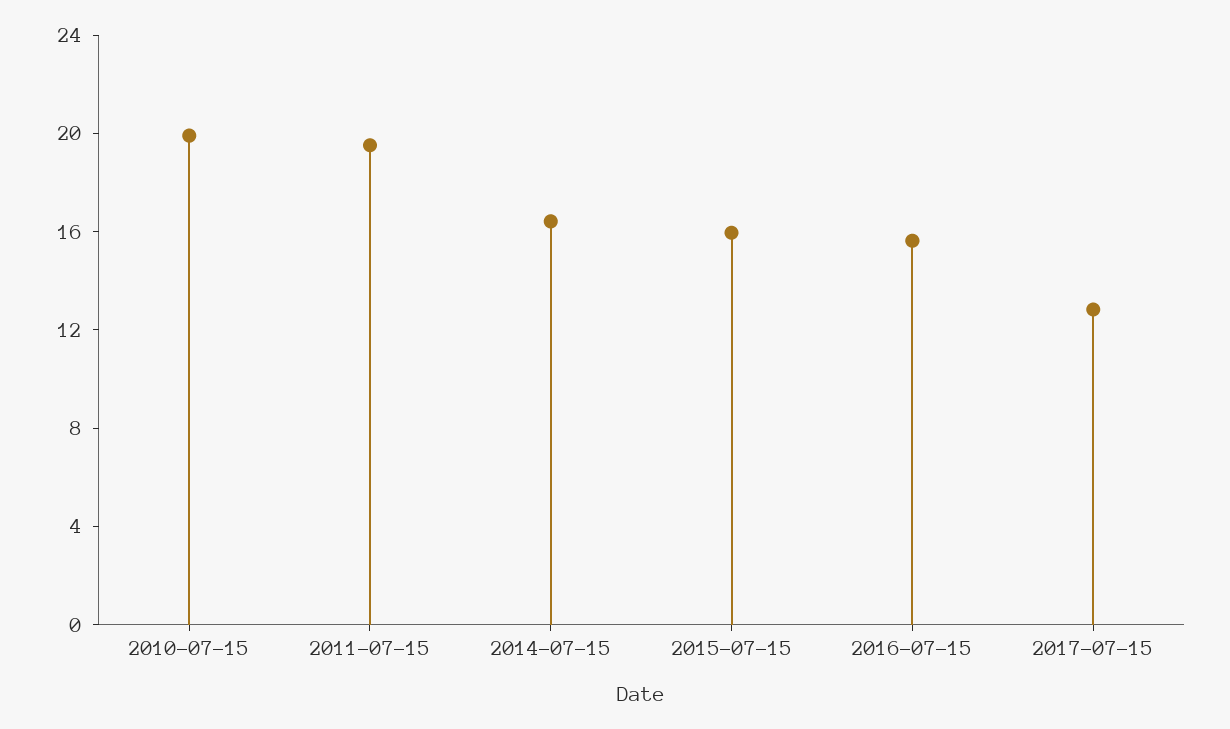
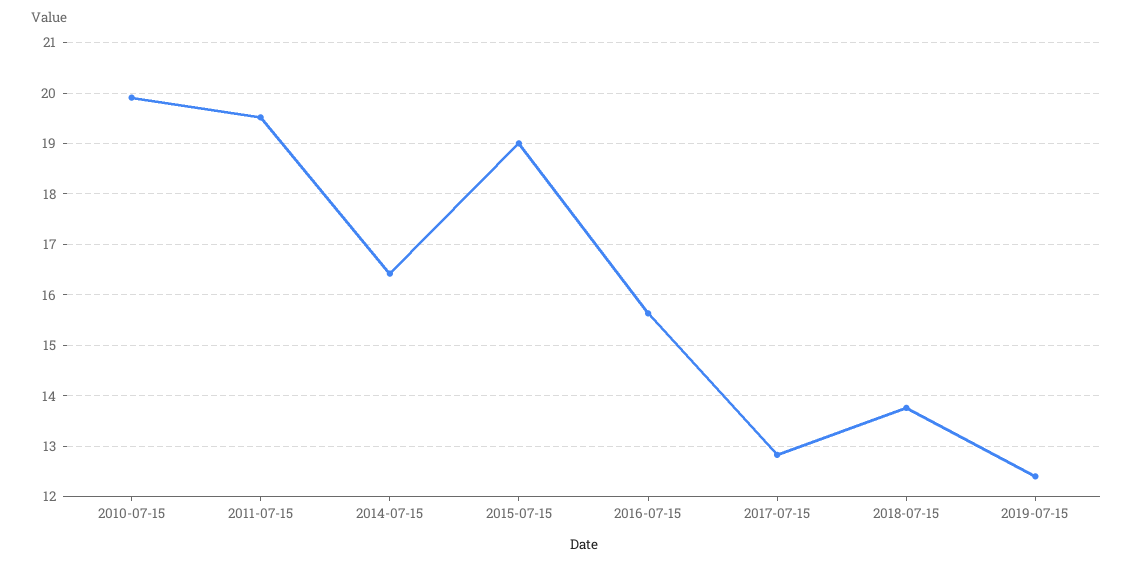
2015-07-15: 16 -> 19
2018-07-15: none -> 13.8
2019-07-15: none -> 12.4

